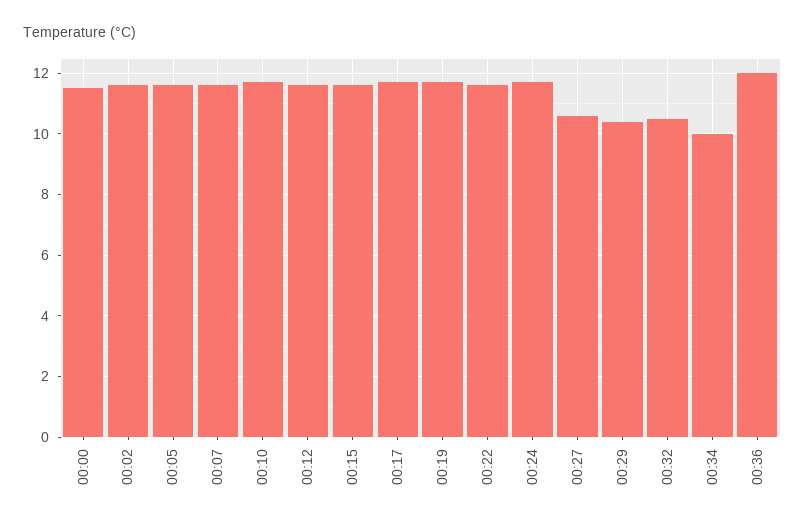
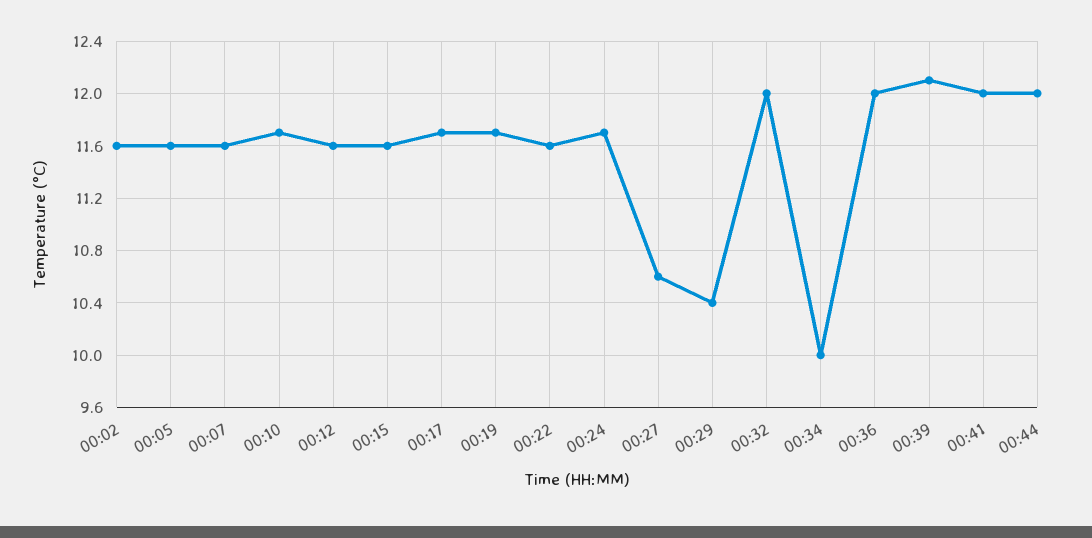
00:00: 11.5 -> none
00:32: 10.5 -> 12
00:39: none -> 12.1
00:41: none -> 12
00:44: none -> 12

